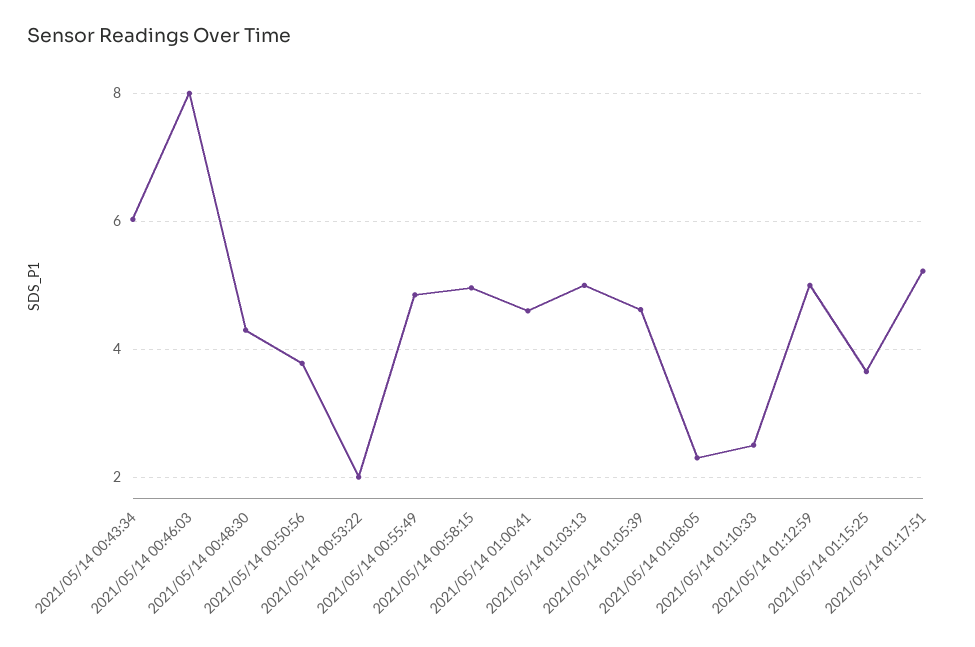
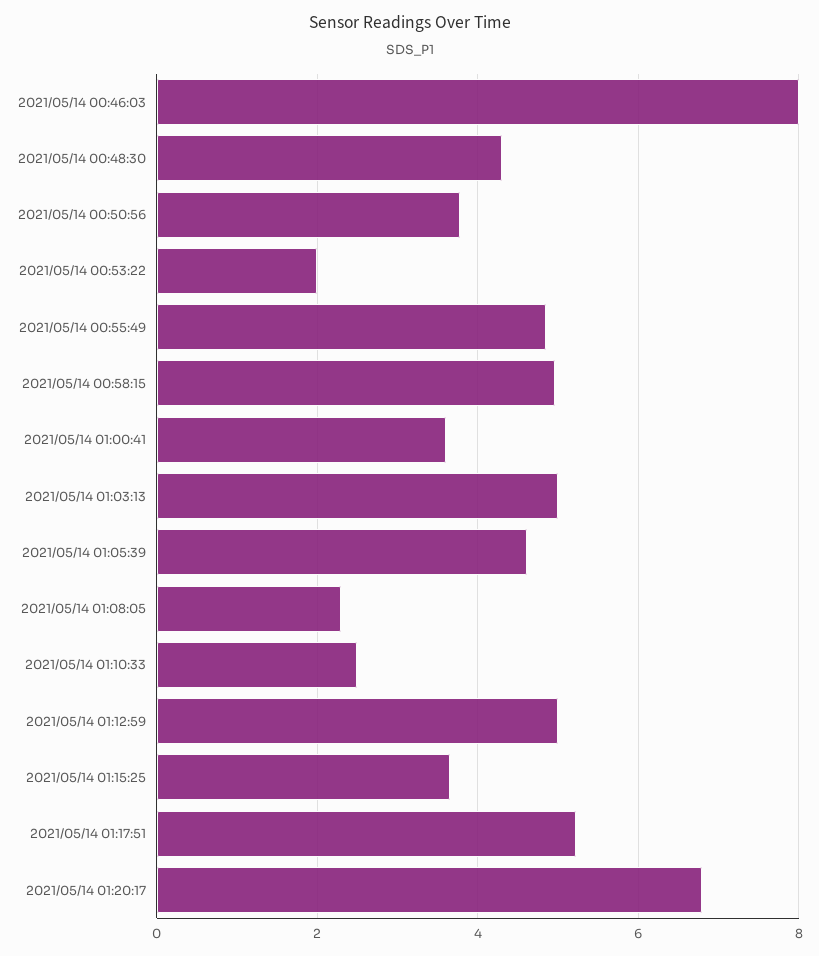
2021/05/14 00:43:34: 6 -> none
2021/05/14 01:00:41: 4.6 -> 3.6
2021/05/14 01:20:17: none -> 6.8

